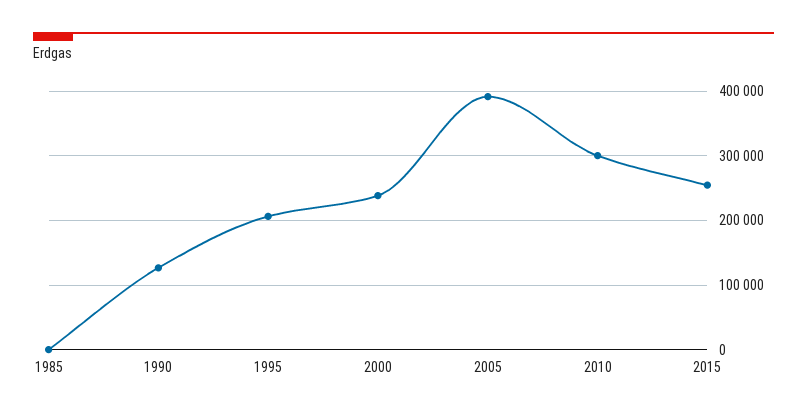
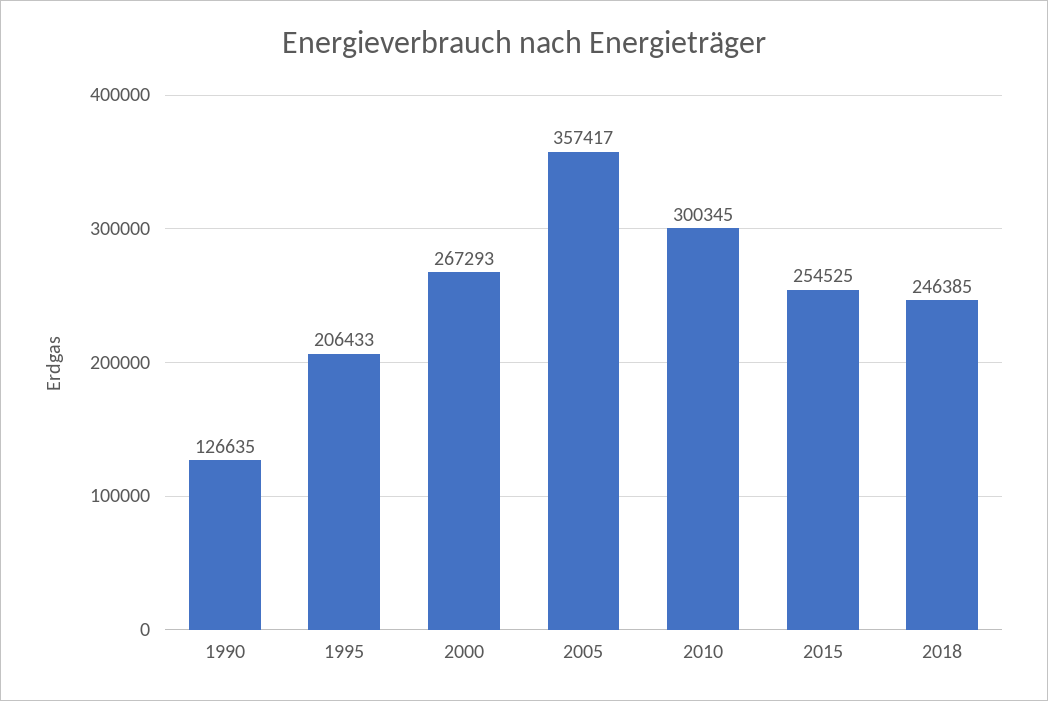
1985: 0 -> none
2000: 240000 -> 267293
2005: 390000 -> 357417
2018: none -> 246385

